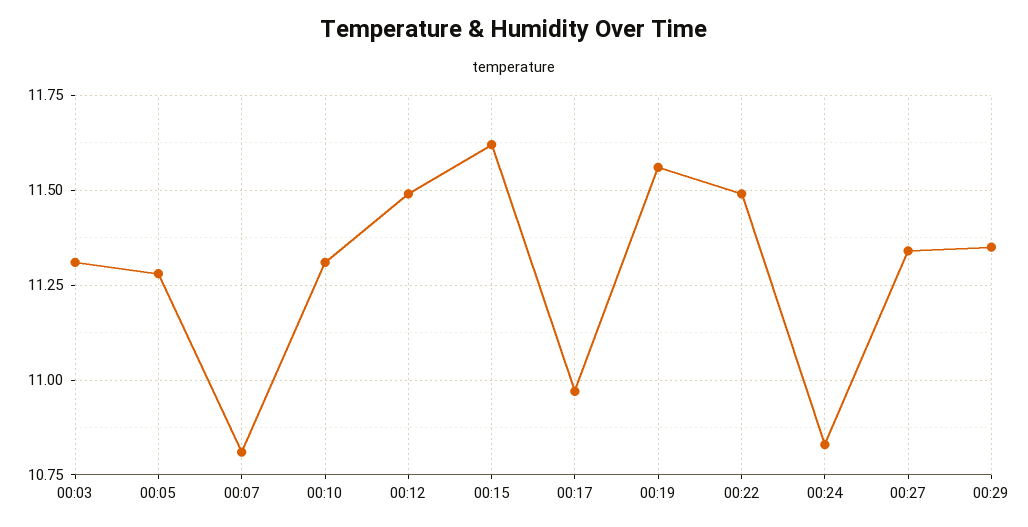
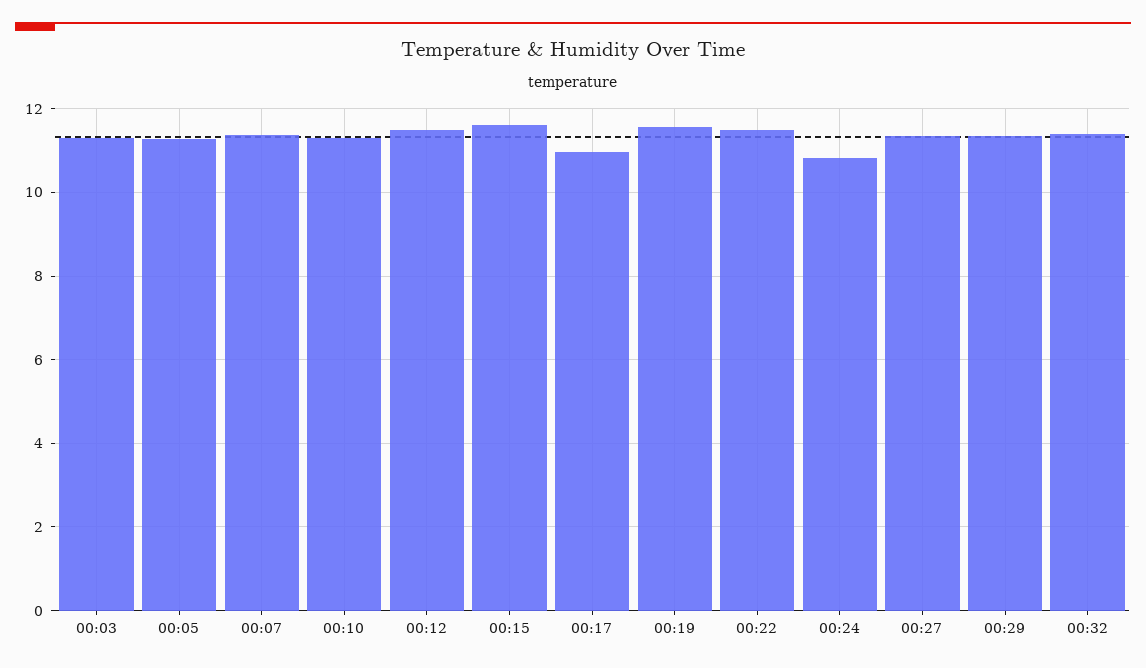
00:07: 10.8 -> 11.4
00:32: none -> 11.4

